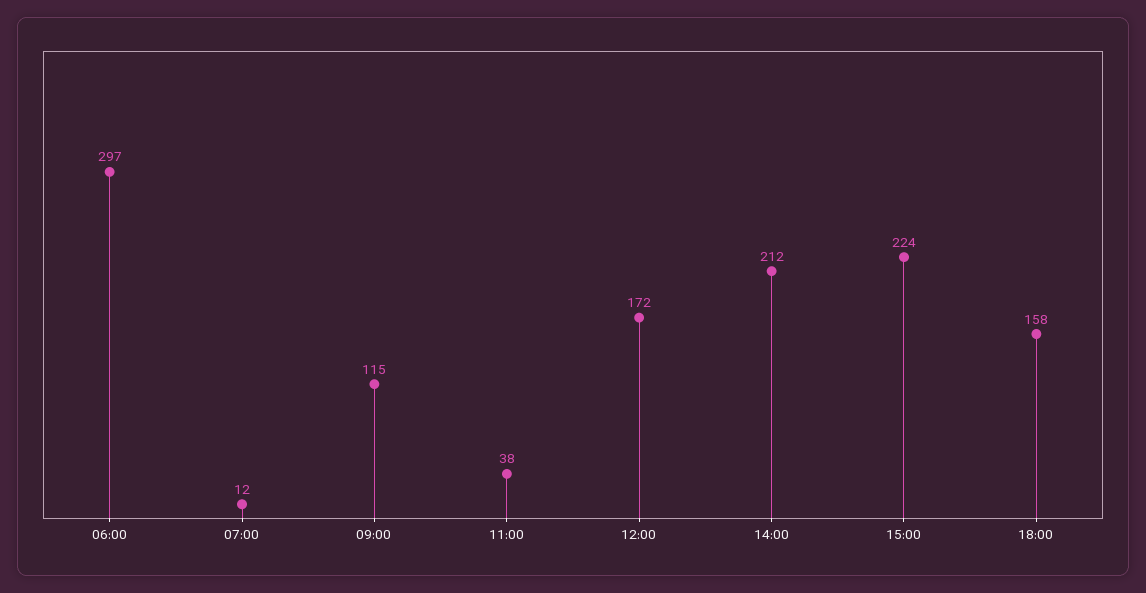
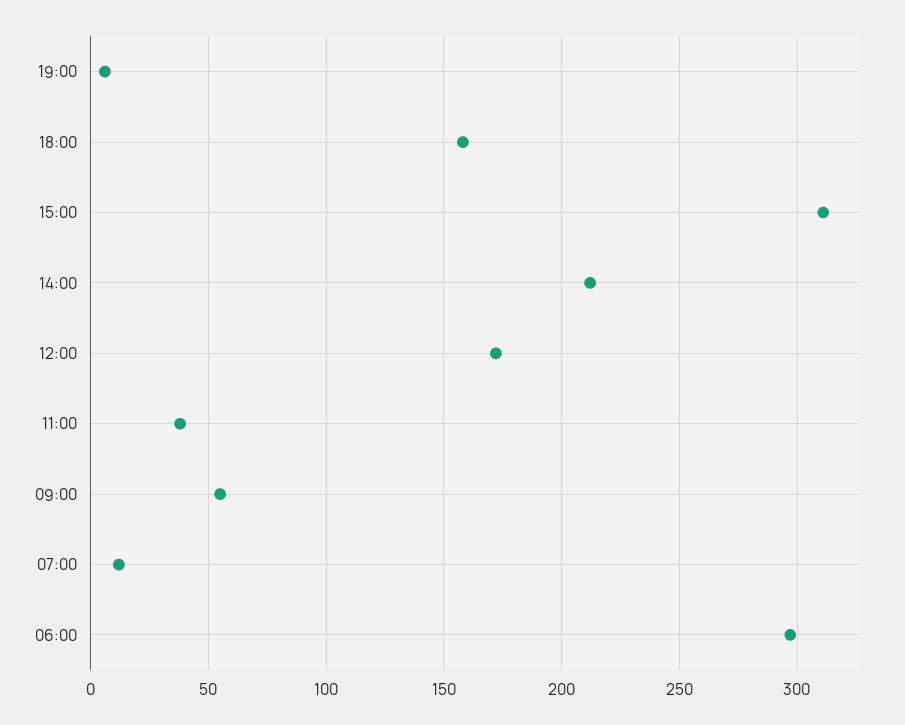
09:00: 115 -> 55
15:00: 224 -> 310
19:00: none -> 5

